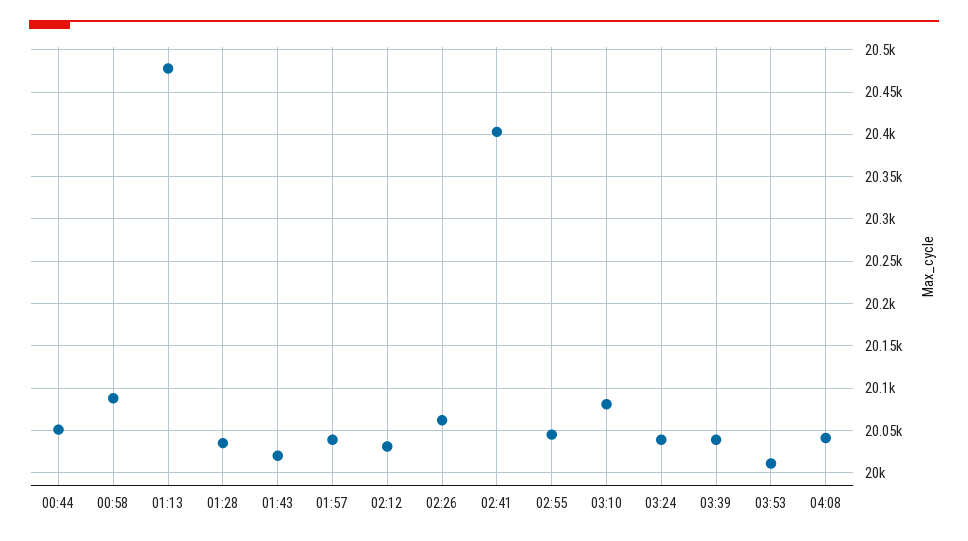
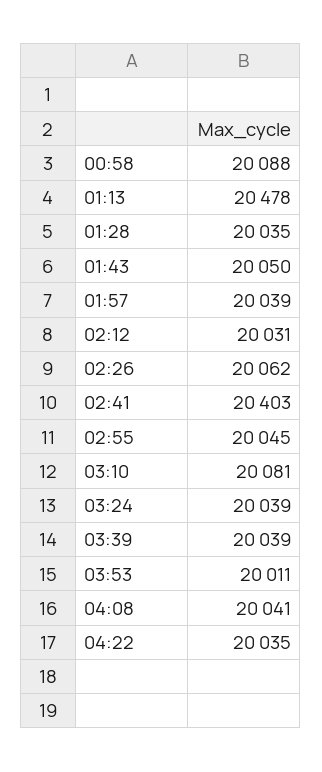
00:44: 20050 -> none
01:43: 20020 -> 20050
04:22: none -> 20035

